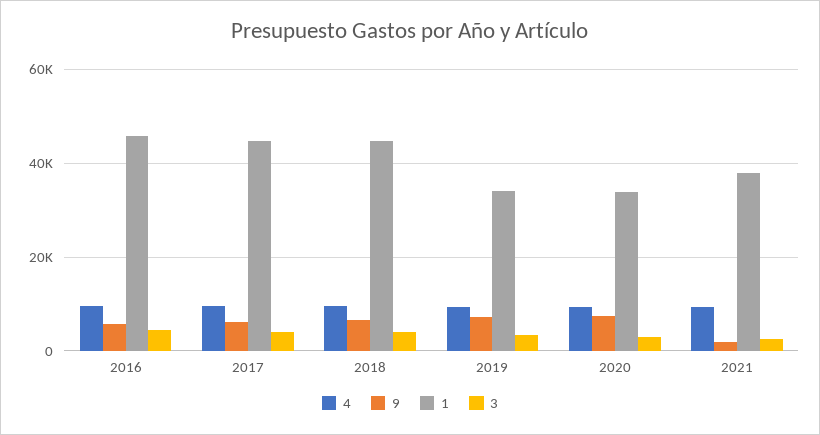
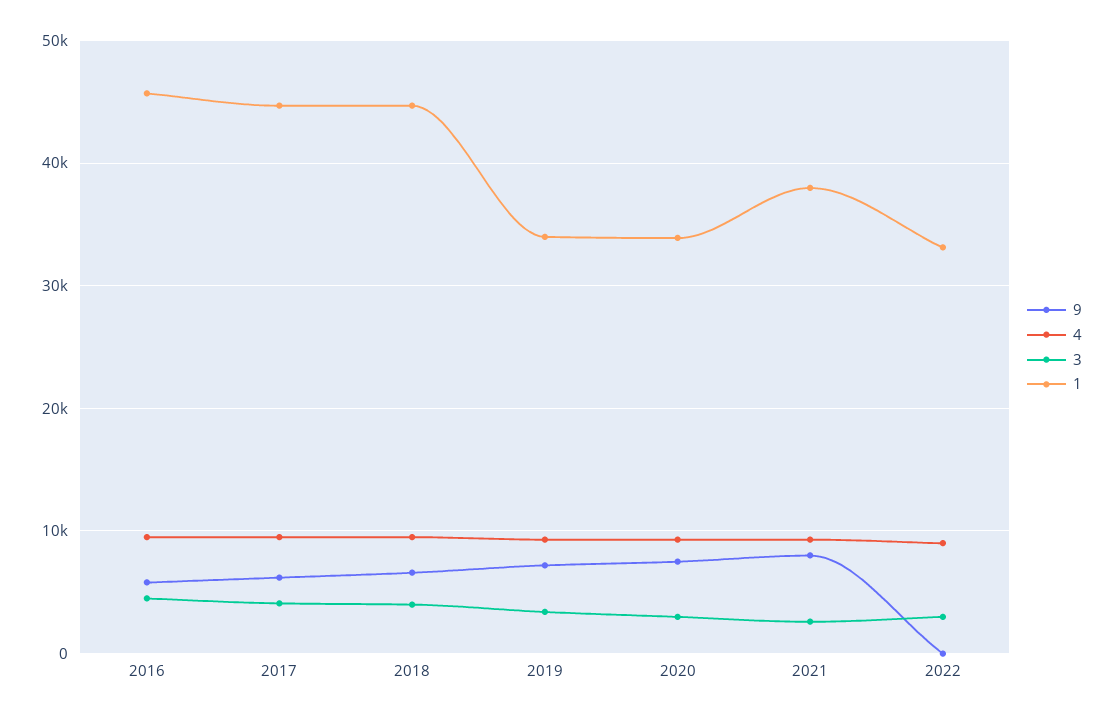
9, 2021: 2000 -> 8000
9, 2022: none -> 0
4, 2022: none -> 9000
3, 2022: none -> 3000
1, 2022: none -> 33000

